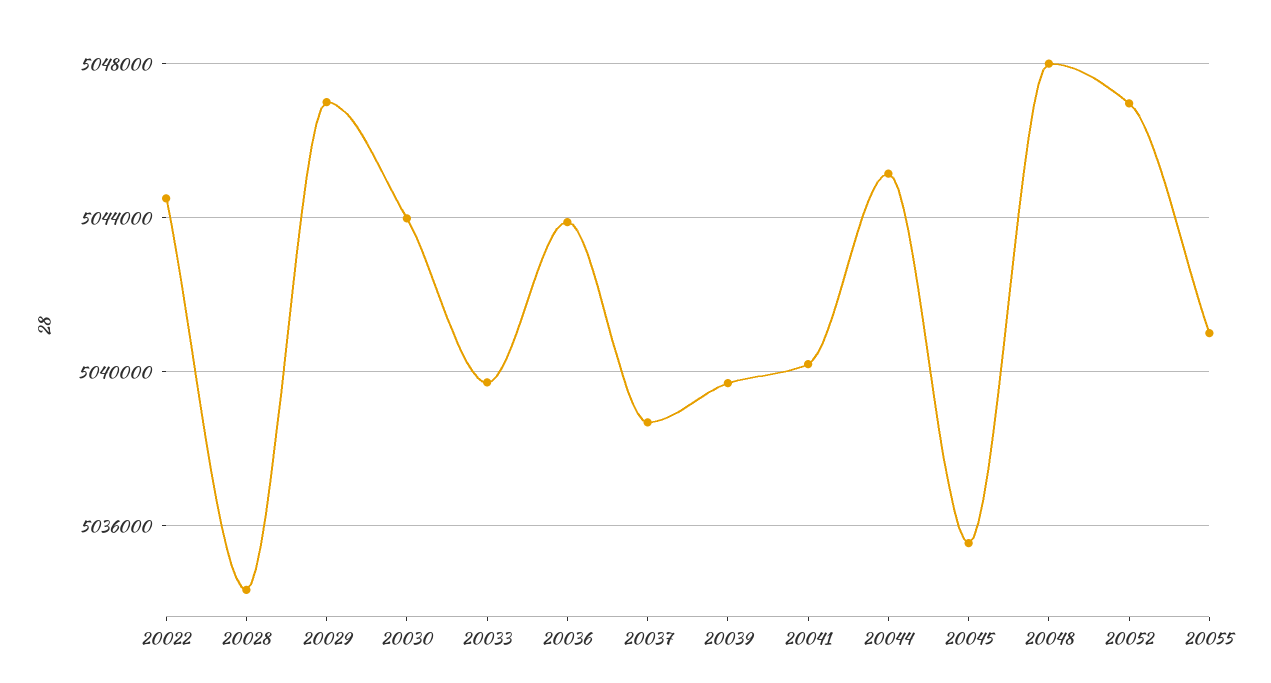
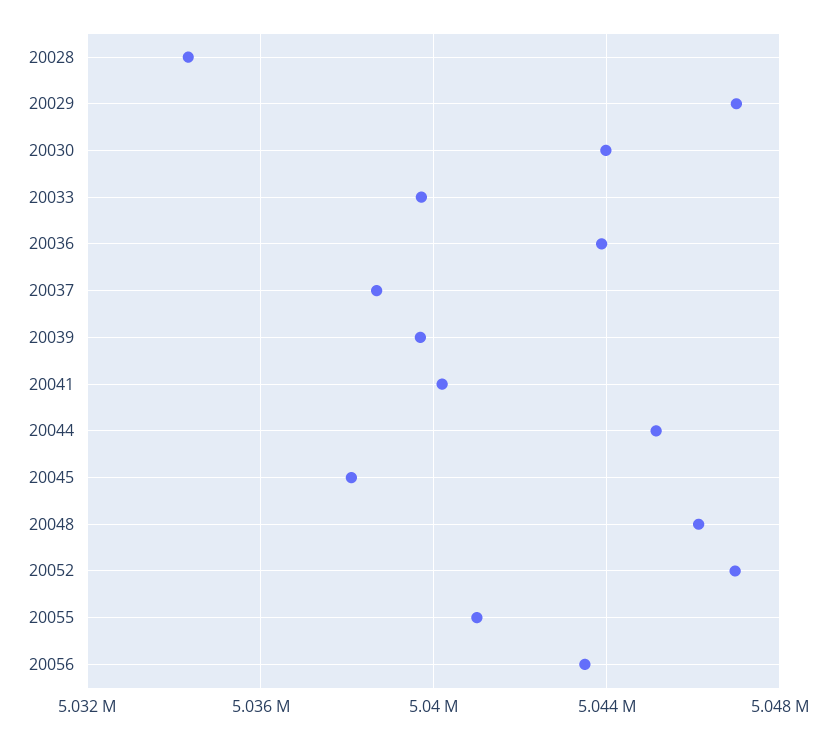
20022: 5044500 -> none
20045: 5035500 -> 5038000
20048: 5048000 -> 5046000
20056: none -> 5043500

